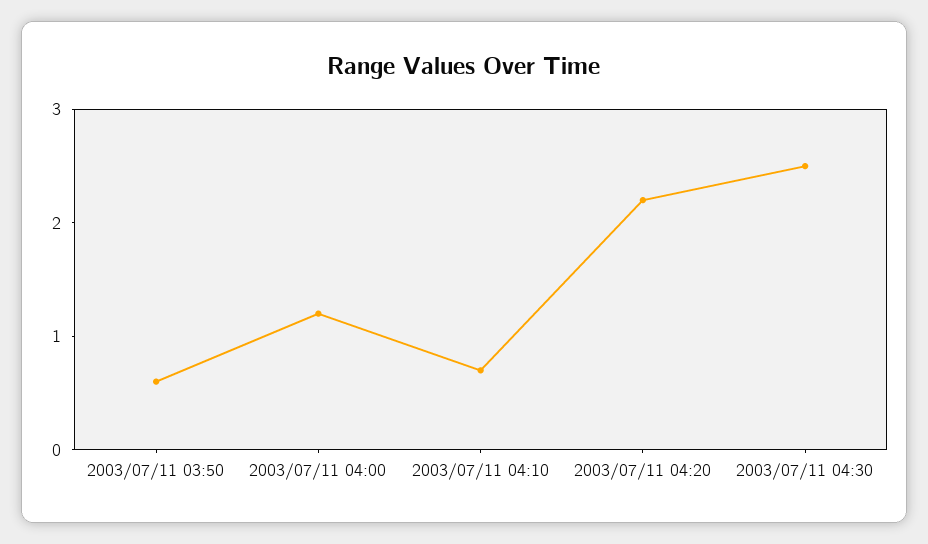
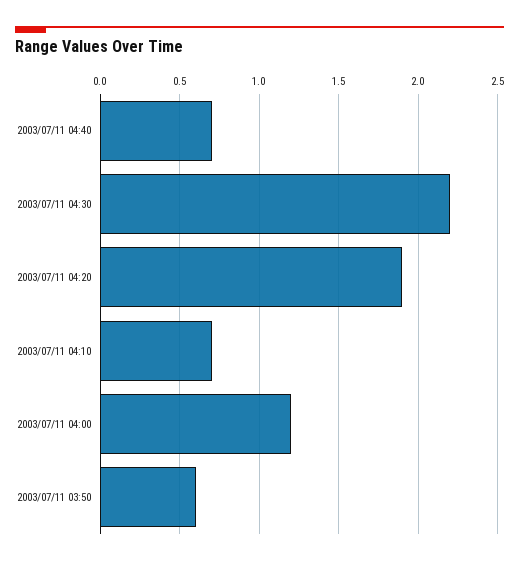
2003/07/11 04:20: 2.2 -> 1.9
2003/07/11 04:30: 2.5 -> 2.2
2003/07/11 04:40: none -> 0.7

